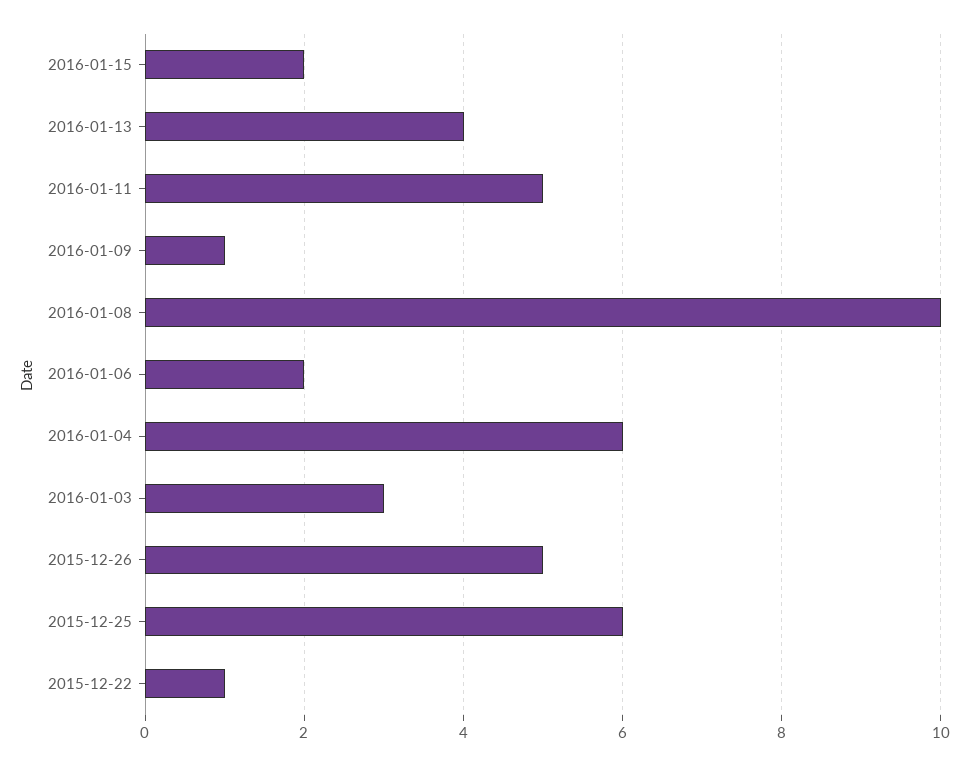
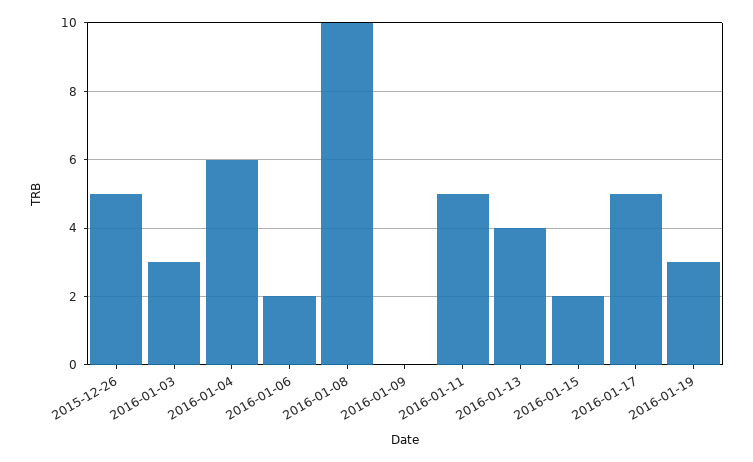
2016-01-09: 1 -> 0
2015-12-25: 6 -> none
2015-12-22: 1 -> none
2016-01-17: none -> 5
2016-01-19: none -> 3

